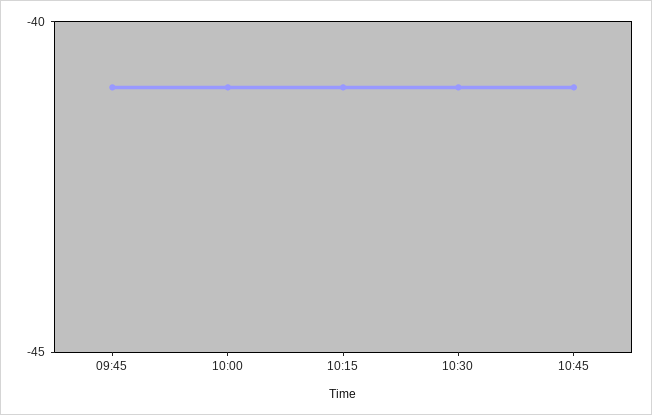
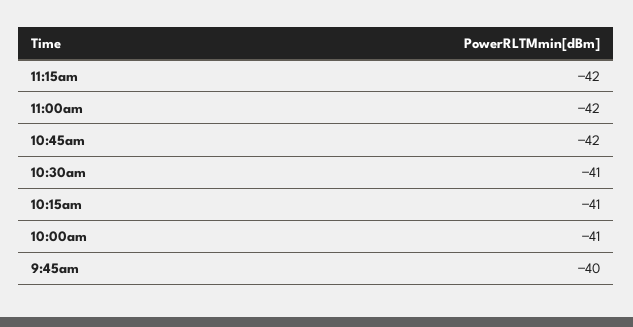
09:45: -41 -> -40
10:45: -41 -> -42
11:15am: none -> -42
11:00am: none -> -42

